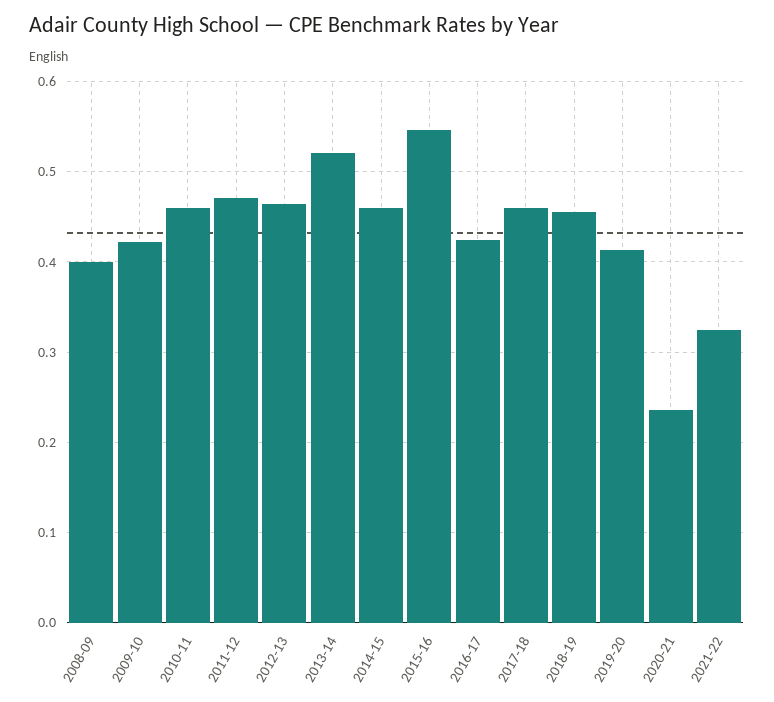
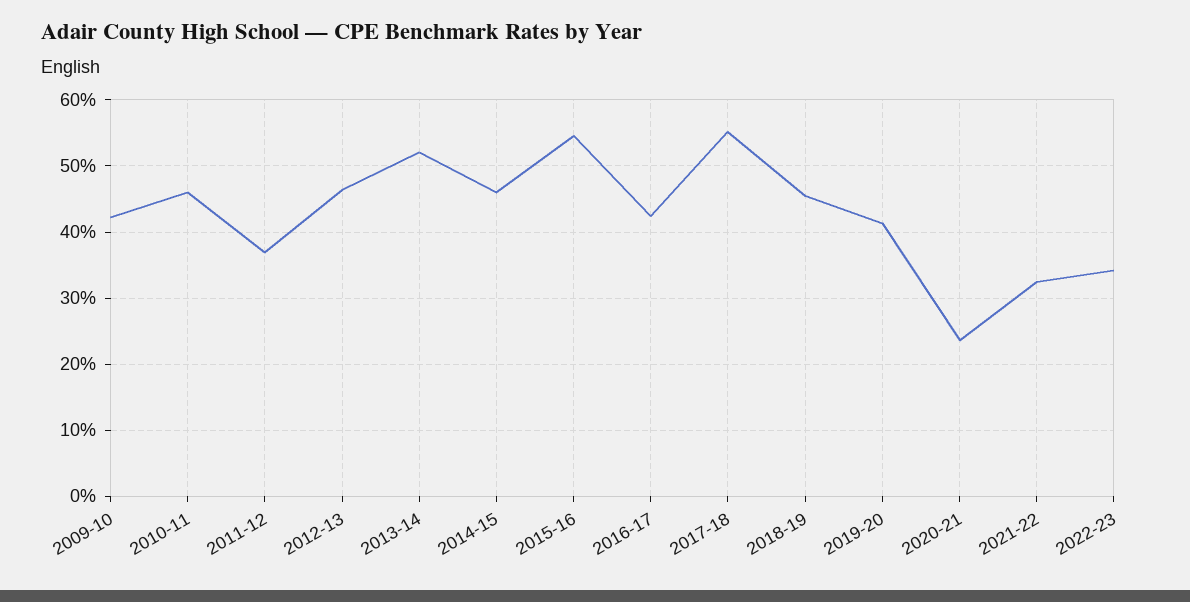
2008-09: 0.4 -> none
2011-12: 0.47 -> 0.37
2017-18: 0.46 -> 0.55
2022-23: none -> 0.34

